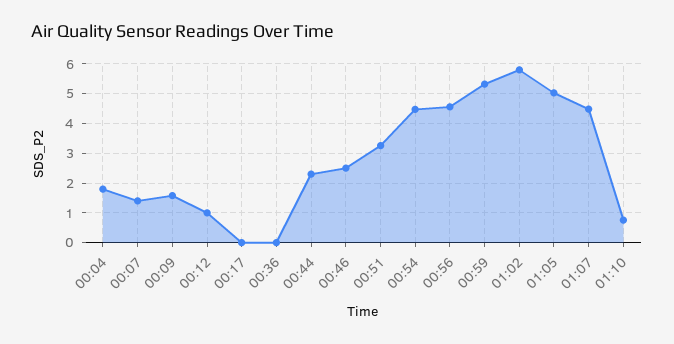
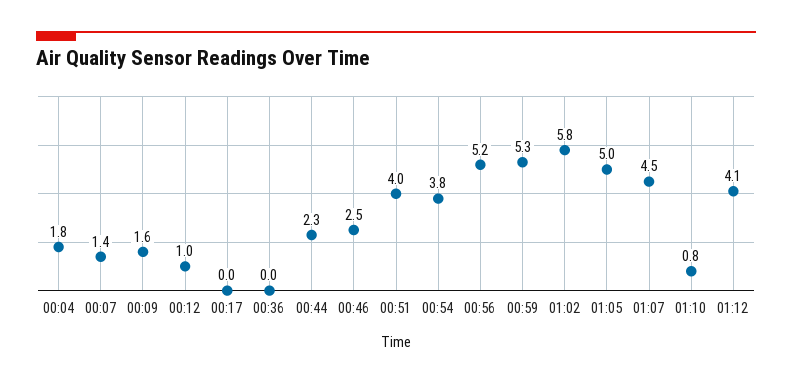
00:51: 3.25 -> 4
00:54: 4.5 -> 3.8
00:56: 4.5 -> 5.2
01:12: none -> 4.1

